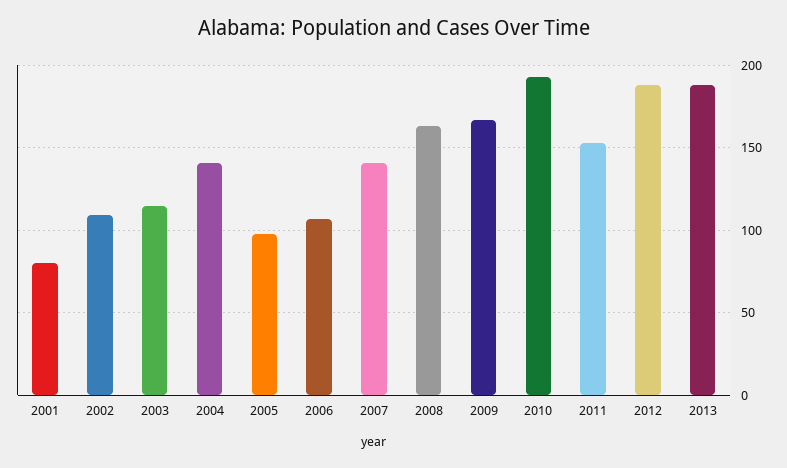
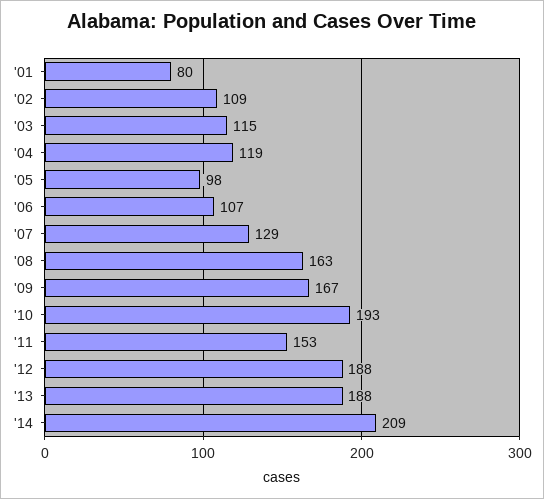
2004: 140 -> 119
2007: 140 -> 129
'14: none -> 209

